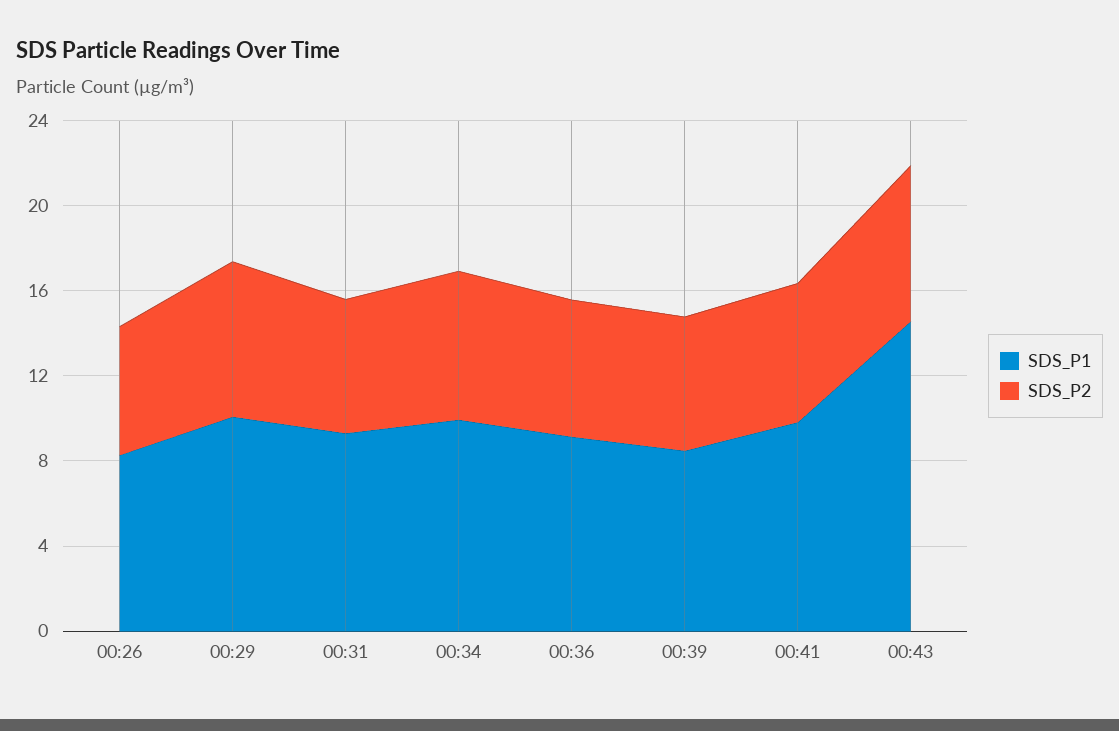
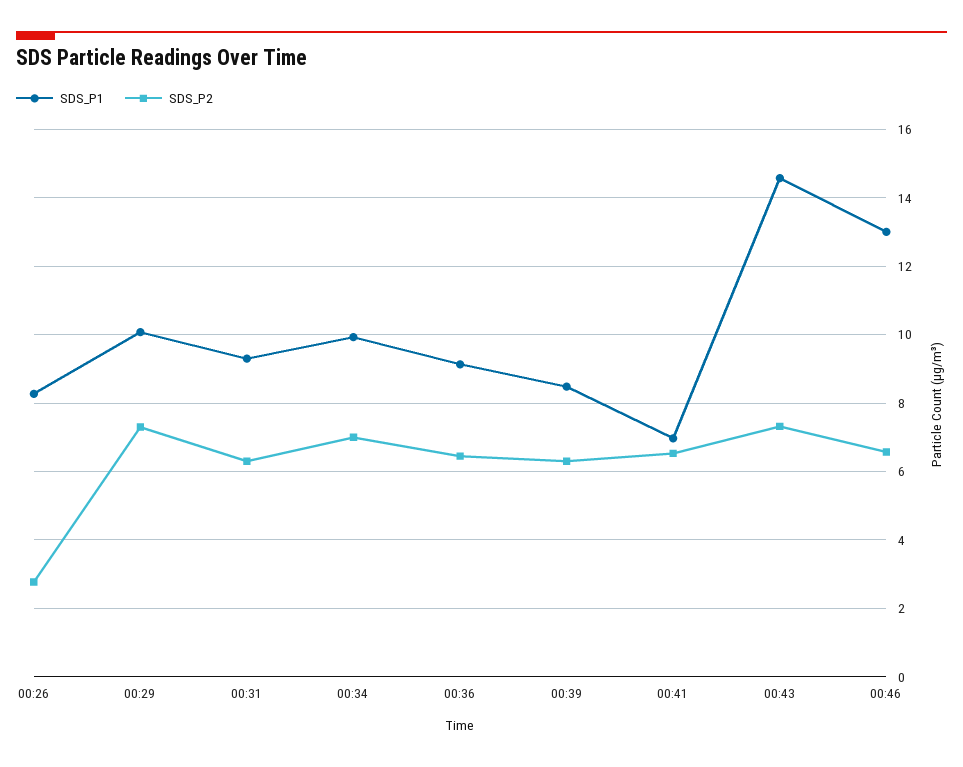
SDS_P2, 00:26: 6 -> 2.8
SDS_P1, 00:41: 10 -> 7
SDS_P1, 00:46: none -> 13
SDS_P2, 00:46: none -> 6.6

